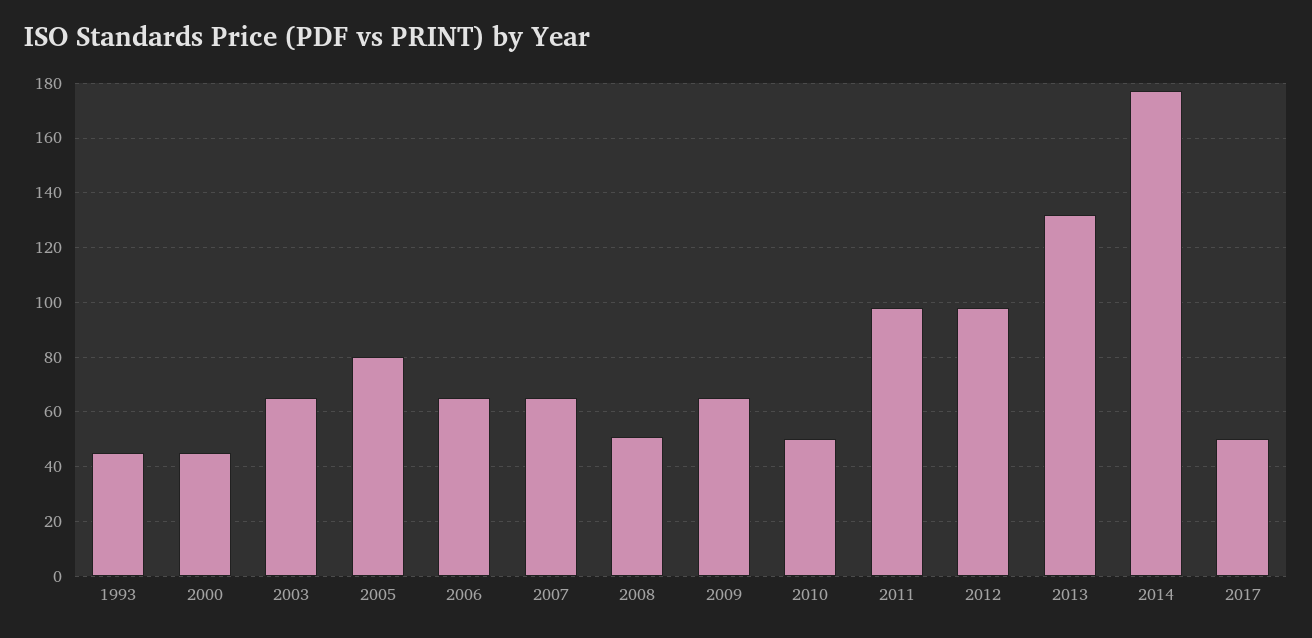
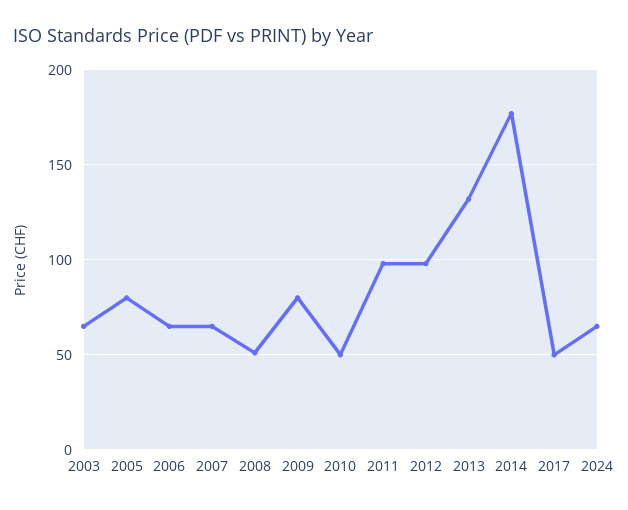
1993: 45 -> none
2000: 45 -> none
2009: 65 -> 80
2024: none -> 65

